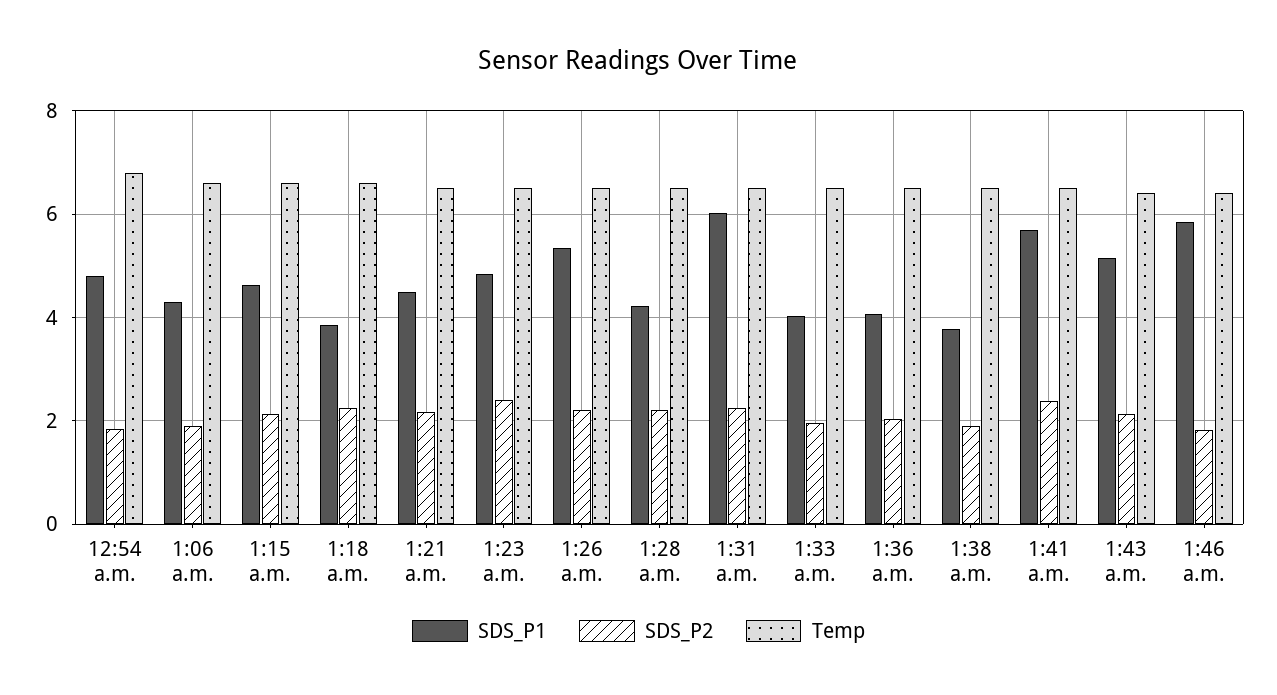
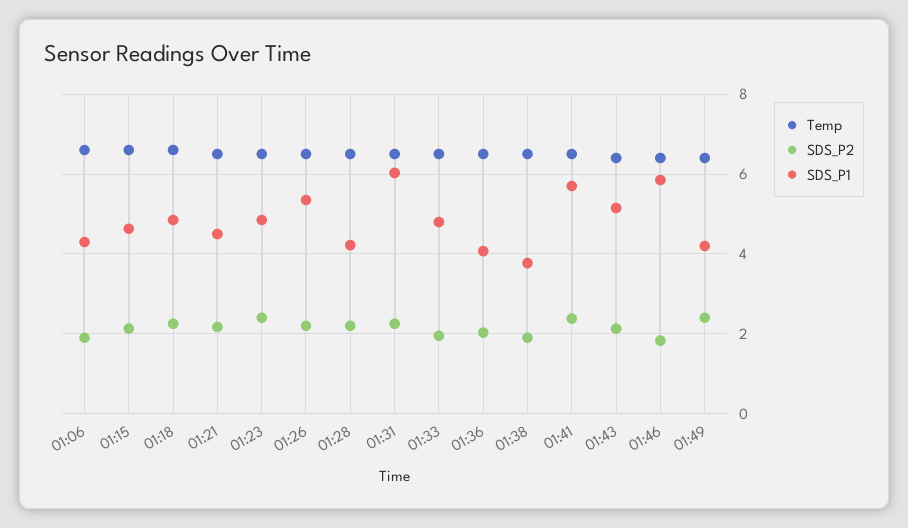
SDS_P1, 12:54 a.m.: 4.8 -> none
SDS_P2, 12:54 a.m.: 1.8 -> none
Temp, 12:54 a.m.: 6.8 -> none
SDS_P1, 1:18 a.m.: 3.8 -> 4.8
SDS_P1, 1:33 a.m.: 4 -> 4.8
Temp, 01:49: none -> 6.4
SDS_P2, 01:49: none -> 2.4
SDS_P1, 01:49: none -> 4.2

